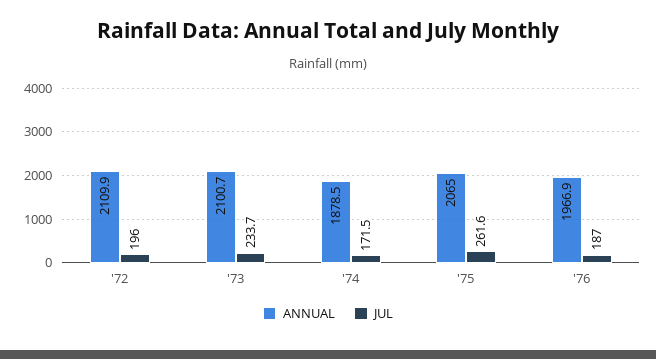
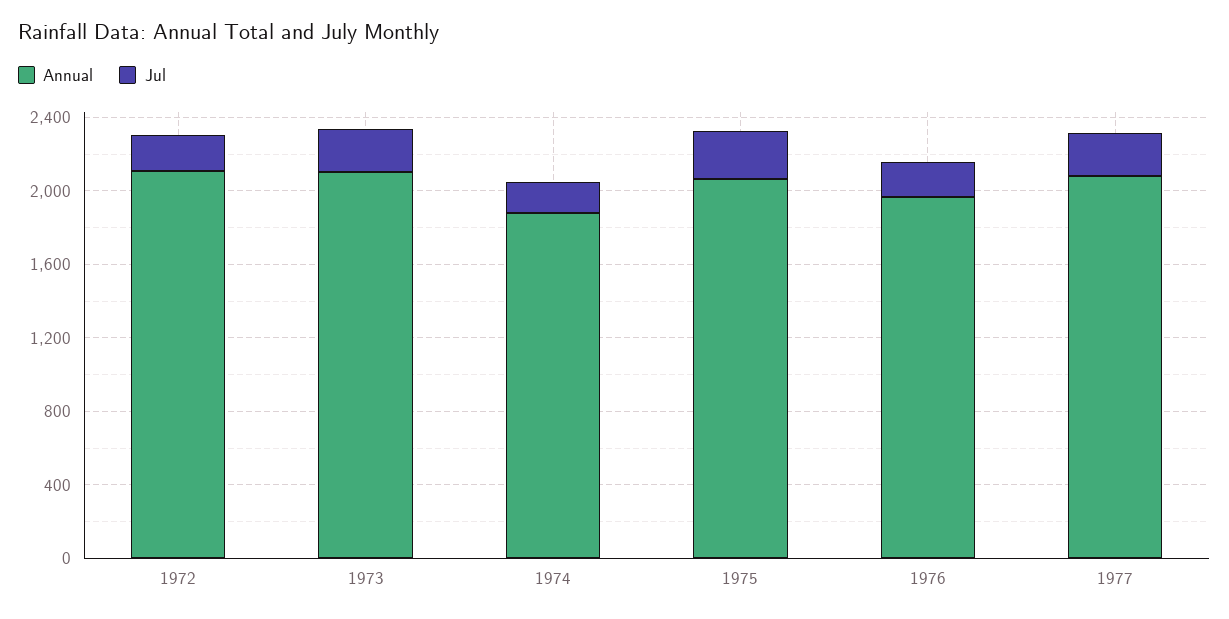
ANNUAL, 1977: none -> 2100
JUL, 1977: none -> 200

